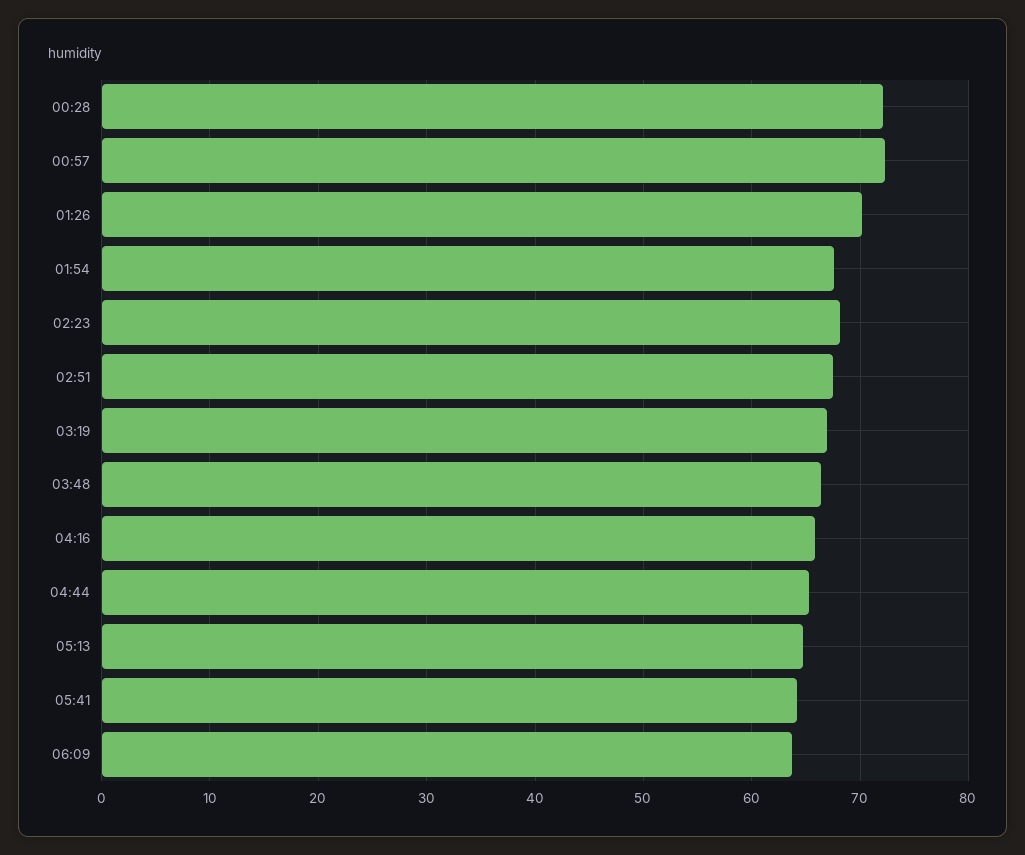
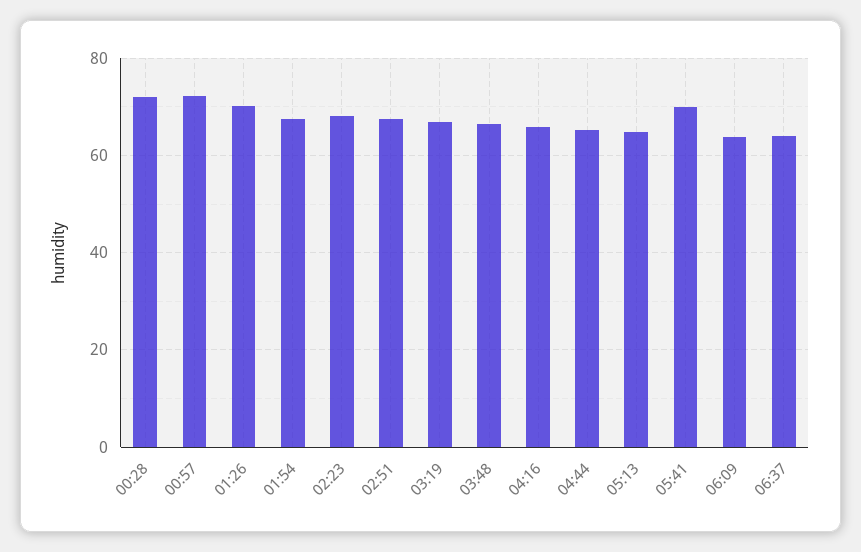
05:41: 64 -> 70
06:37: none -> 64

